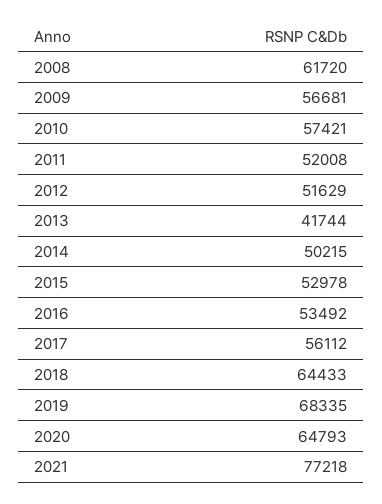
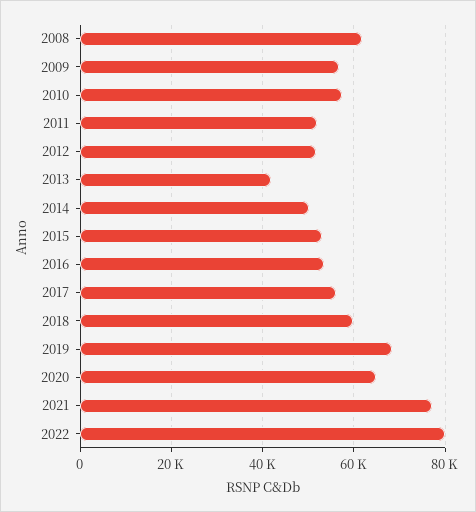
2018: 64433 -> 60000
2022: none -> 80000

